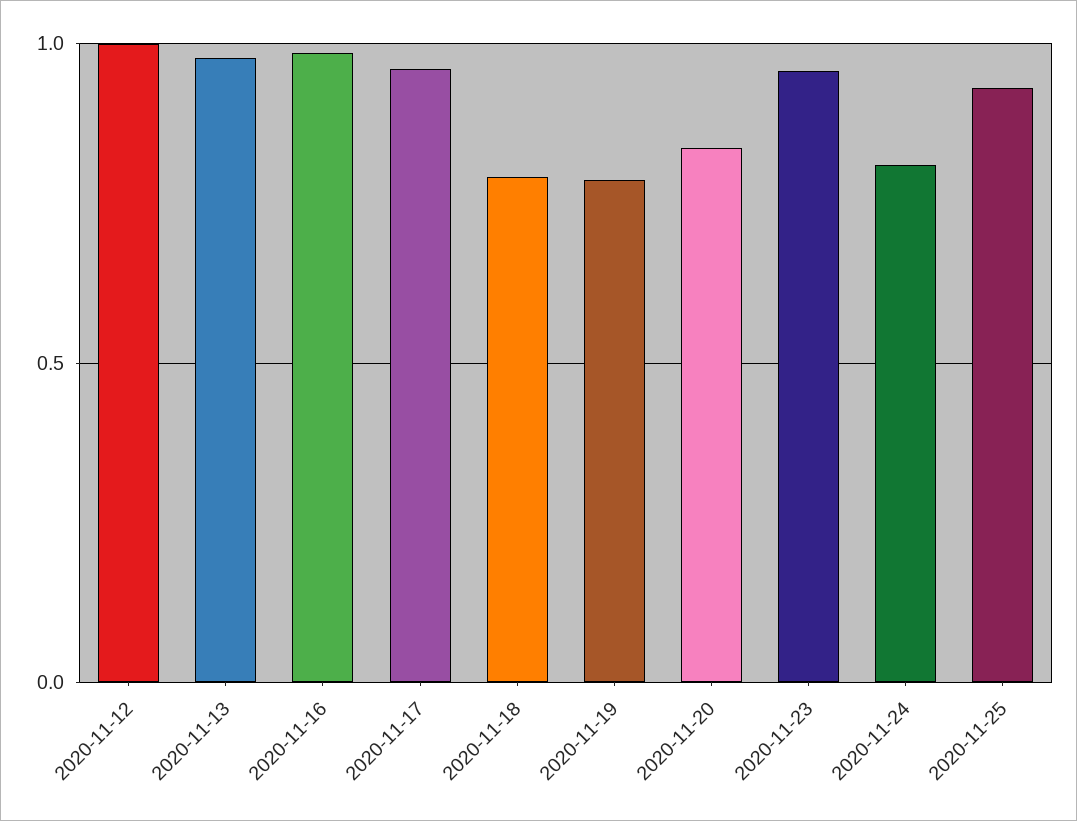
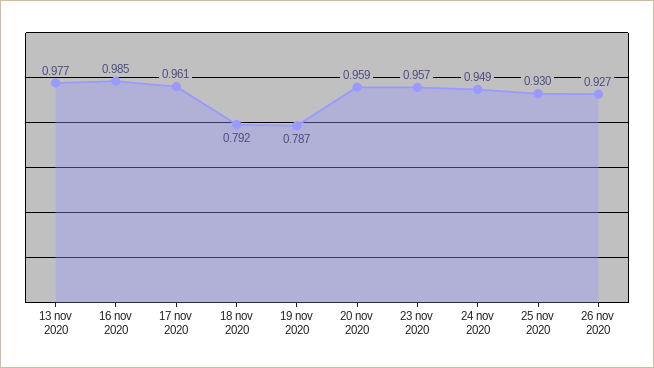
2020-11-12: 1 -> none
2020-11-20: 0.85 -> 0.959
2020-11-24: 0.8 -> 0.949
26 nov 2020: none -> 0.927

